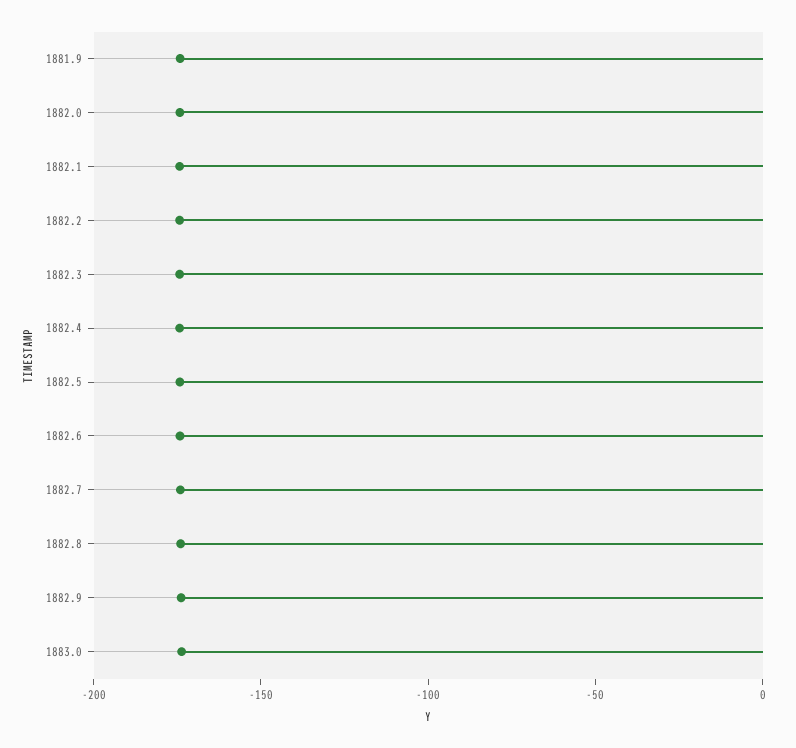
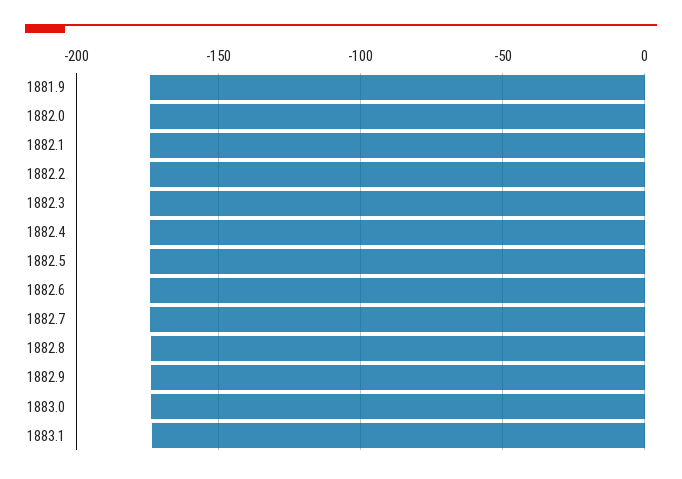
1883.1: none -> -175

